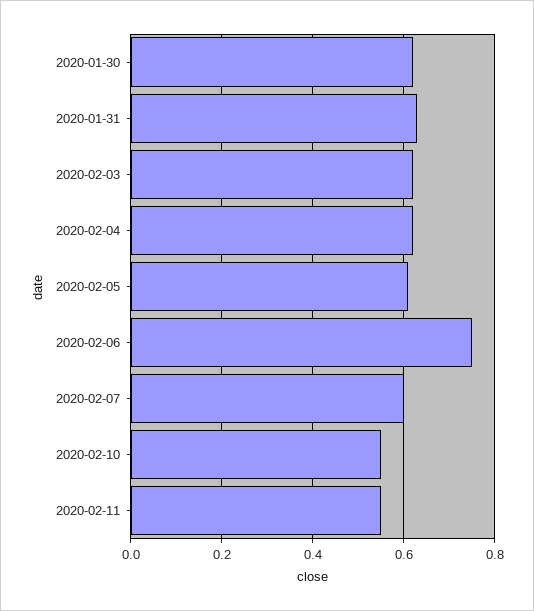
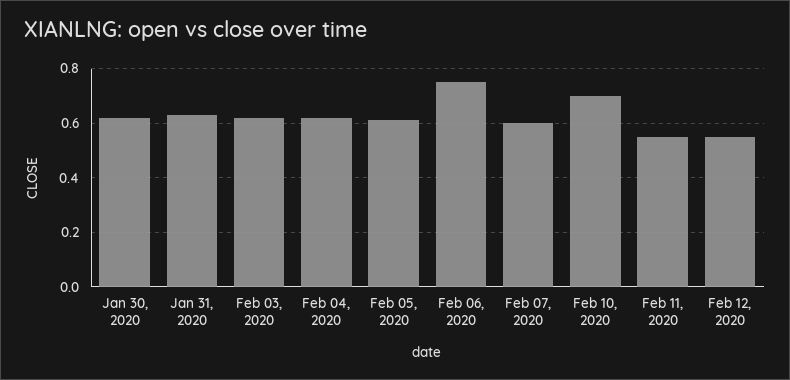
2020-02-10: 0.55 -> 0.7
Feb 12, 2020: none -> 0.55

